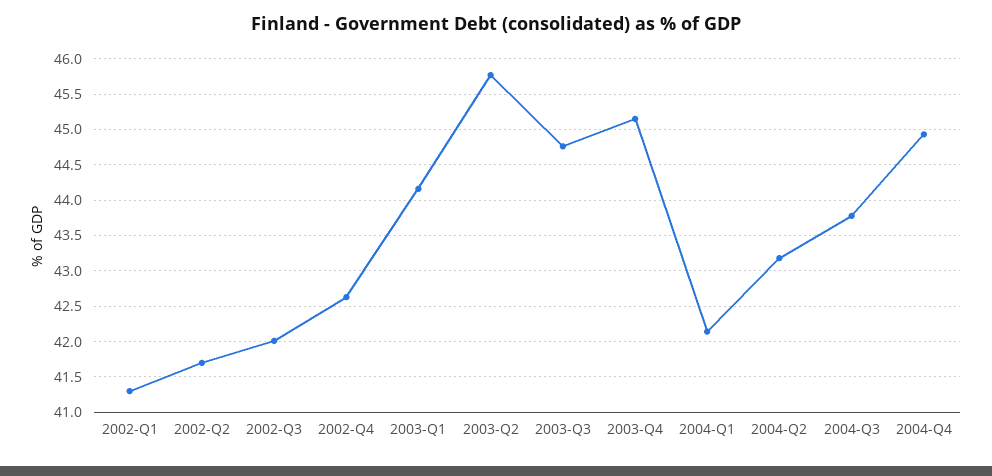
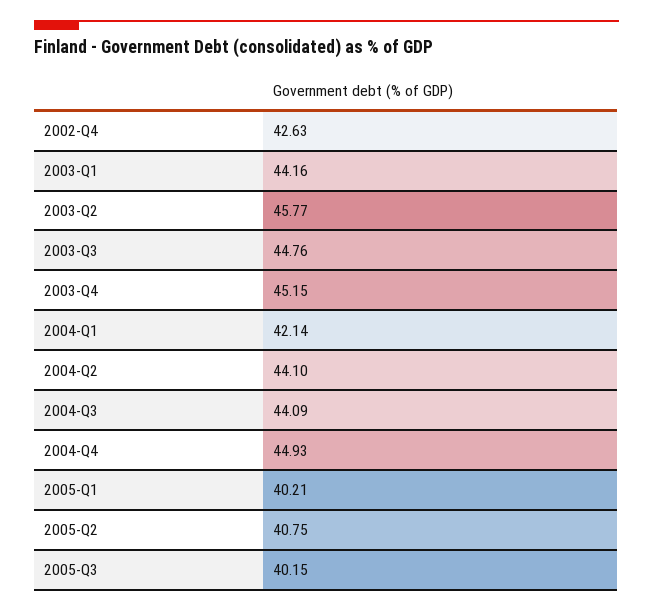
2002-Q1: 41.3 -> none
2002-Q2: 41.7 -> none
2002-Q3: 42 -> none
2004-Q2: 43.2 -> 44.1
2004-Q3: 43.8 -> 44.09
2005-Q1: none -> 40.21
2005-Q2: none -> 40.75
2005-Q3: none -> 40.15

